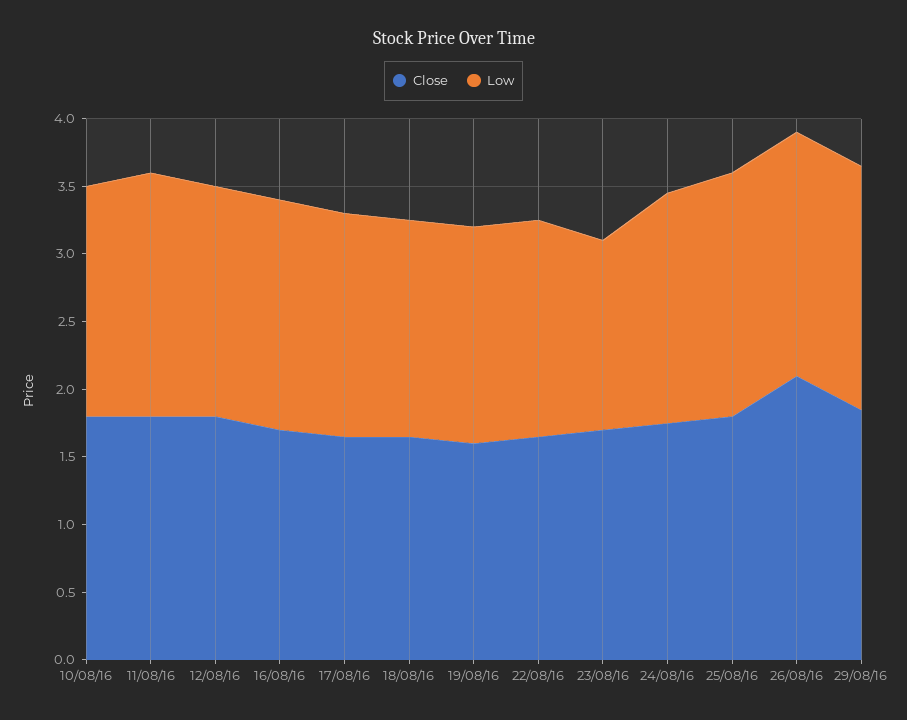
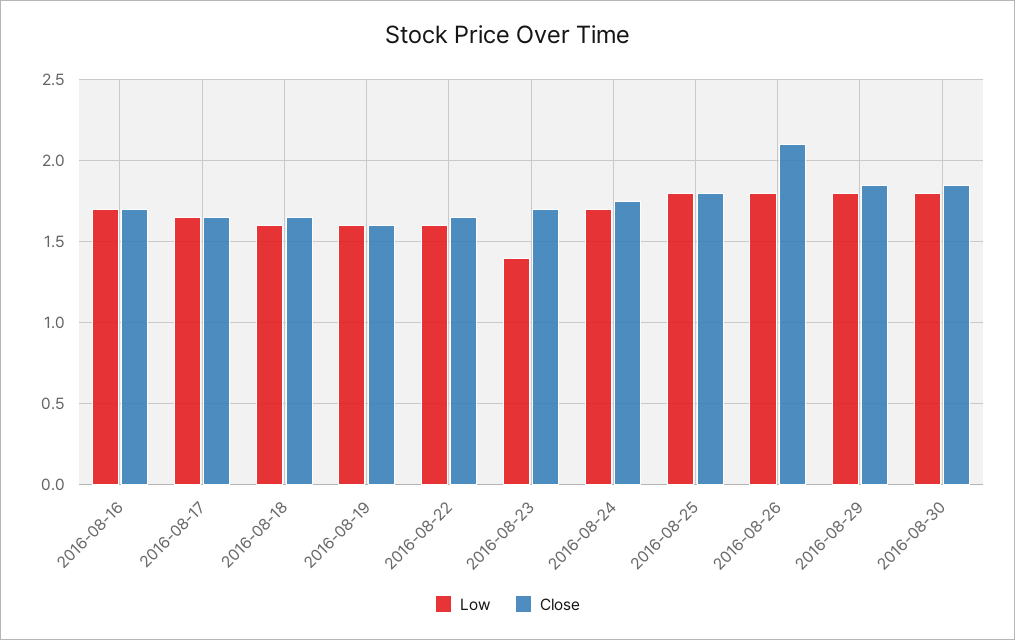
Close, 10/08/16: 1.8 -> none
Low, 10/08/16: 1.7 -> none
Close, 11/08/16: 1.8 -> none
Low, 11/08/16: 1.8 -> none
Close, 12/08/16: 1.8 -> none
Low, 12/08/16: 1.7 -> none
Low, 2016-08-30: none -> 1.8
Close, 2016-08-30: none -> 1.85

